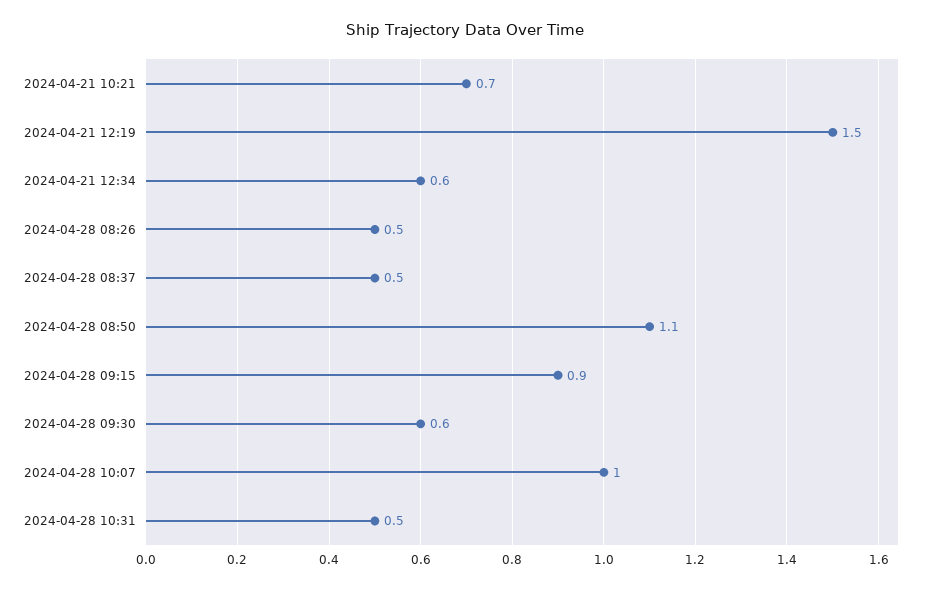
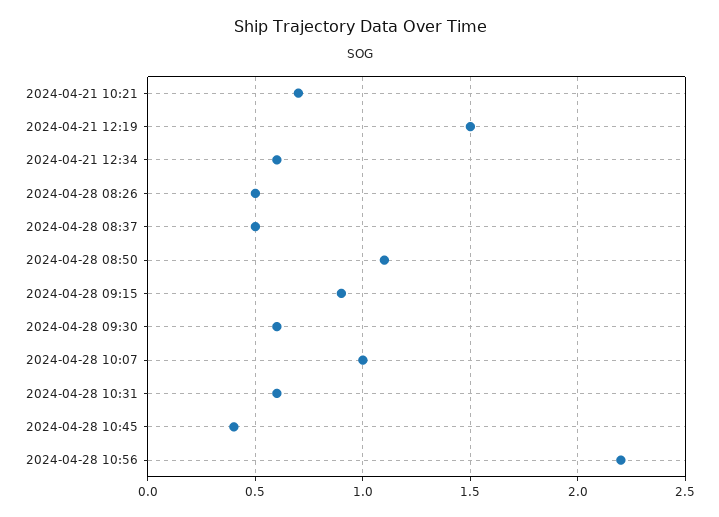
2024-04-28 10:31: 0.5 -> 0.6
2024-04-28 10:45: none -> 0.4
2024-04-28 10:56: none -> 2.2

